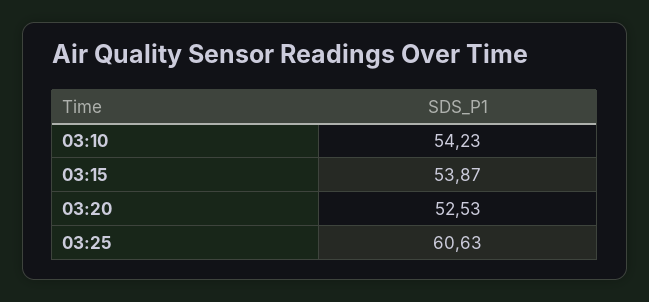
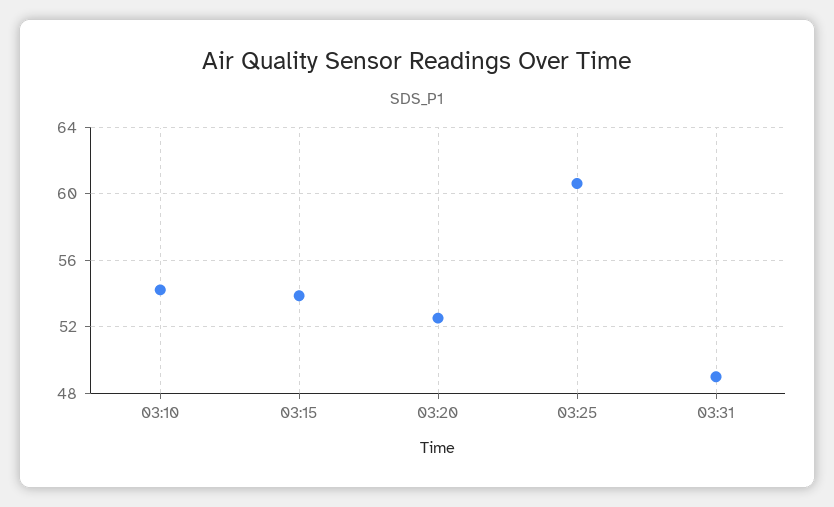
03:31: none -> 49

